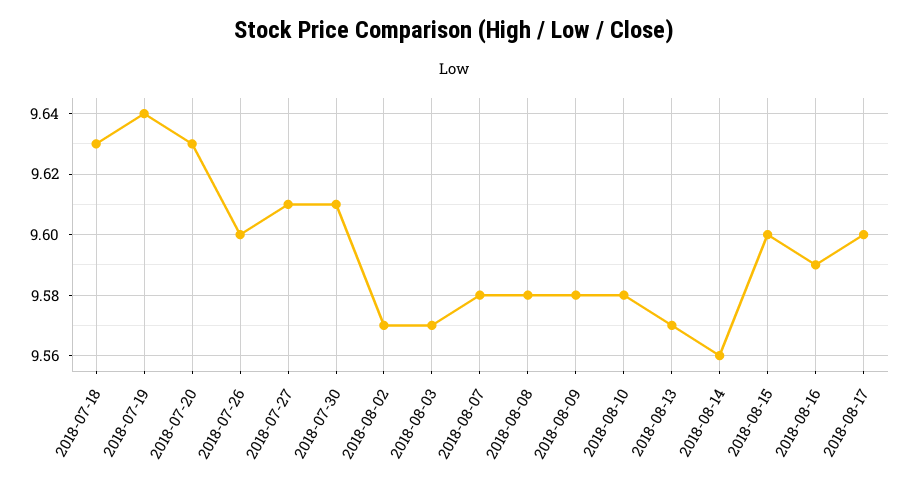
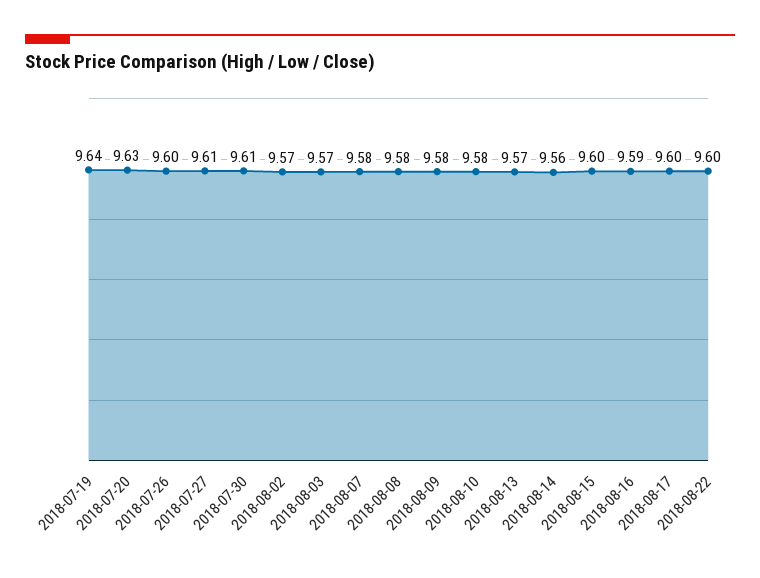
2018-07-18: 9.63 -> none
2018-08-22: none -> 9.6

